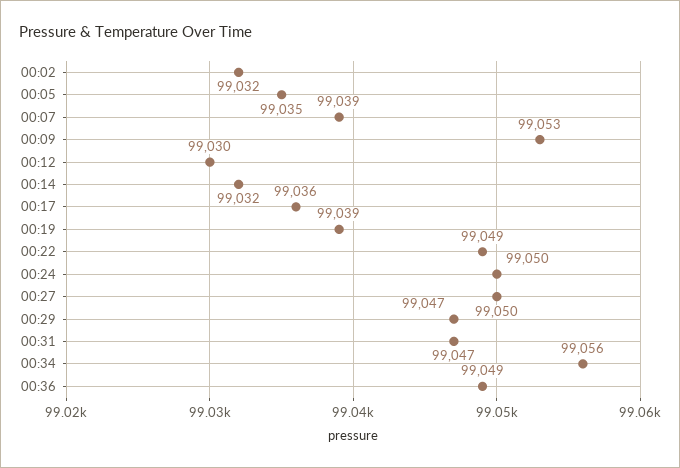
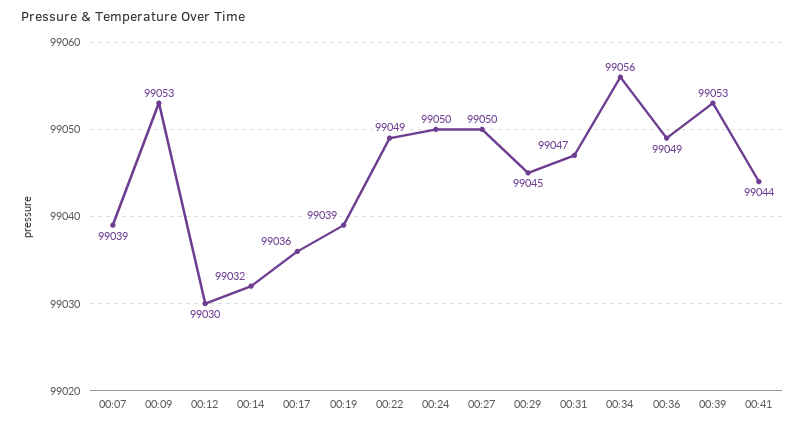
00:02: 99032 -> none
00:05: 99035 -> none
00:29: 99047 -> 99045
00:39: none -> 99053
00:41: none -> 99044

